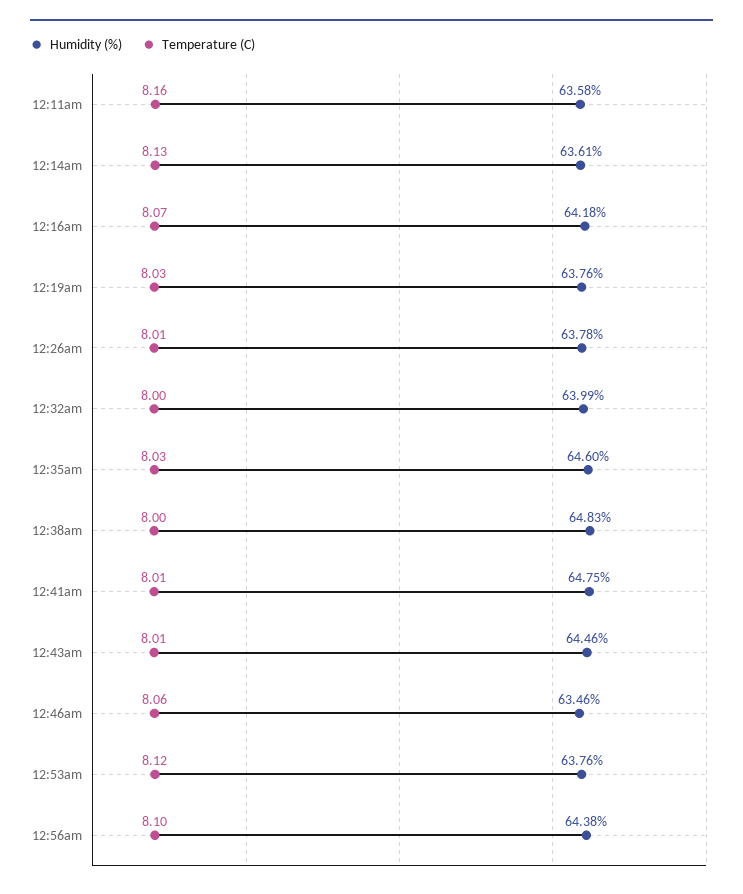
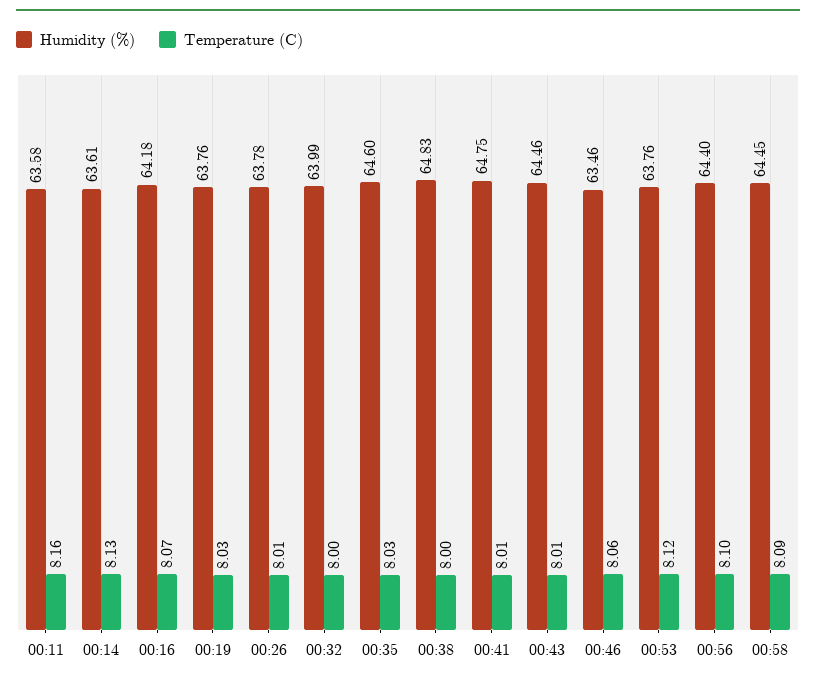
Humidity (%), 12:56am: 64.38 -> 64.4
Humidity (%), 00:58: none -> 64.45
Temperature (C), 00:58: none -> 8.09

